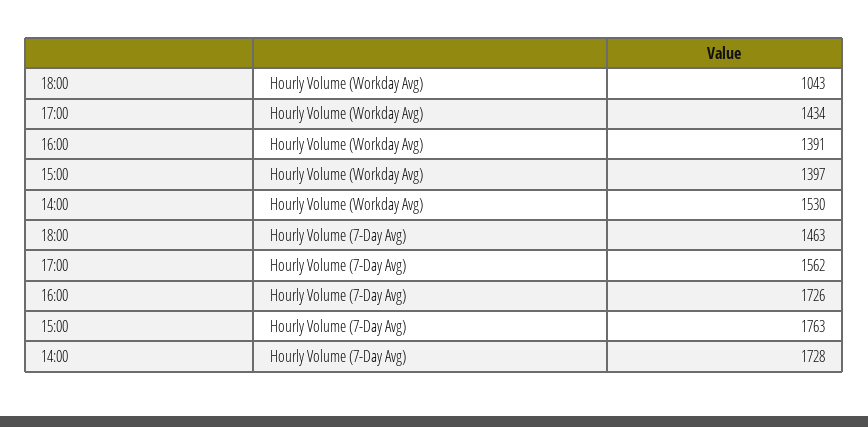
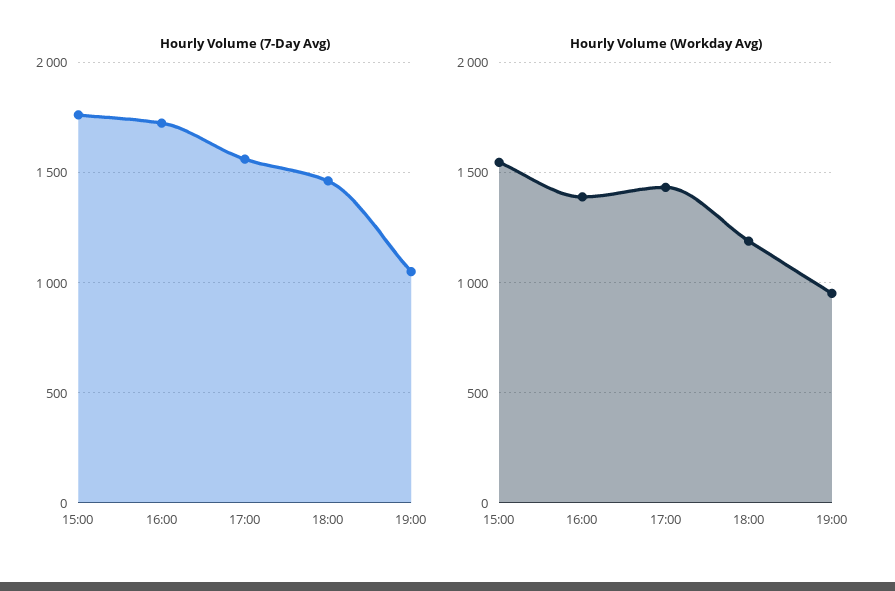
Hourly Volume (Workday Avg), 18:00: 1043 -> 1200
Hourly Volume (Workday Avg), 15:00: 1397 -> 1550
Hourly Volume (Workday Avg), 14:00: 1530 -> none
Hourly Volume (7-Day Avg), 14:00: 1728 -> none
Hourly Volume (7-Day Avg), 19:00: none -> 1050
Hourly Volume (Workday Avg), 19:00: none -> 950

